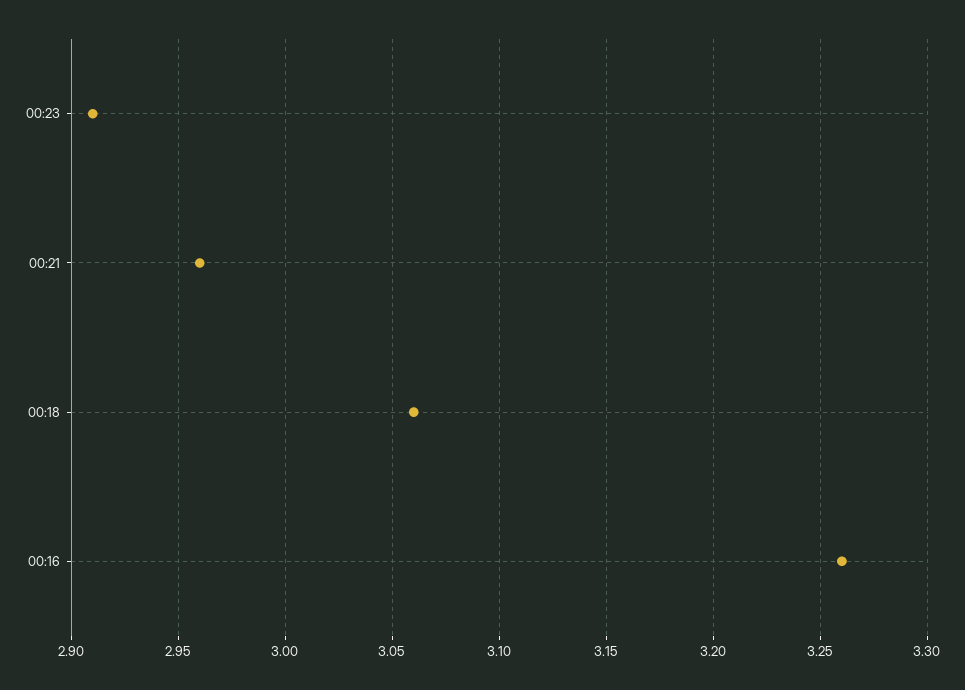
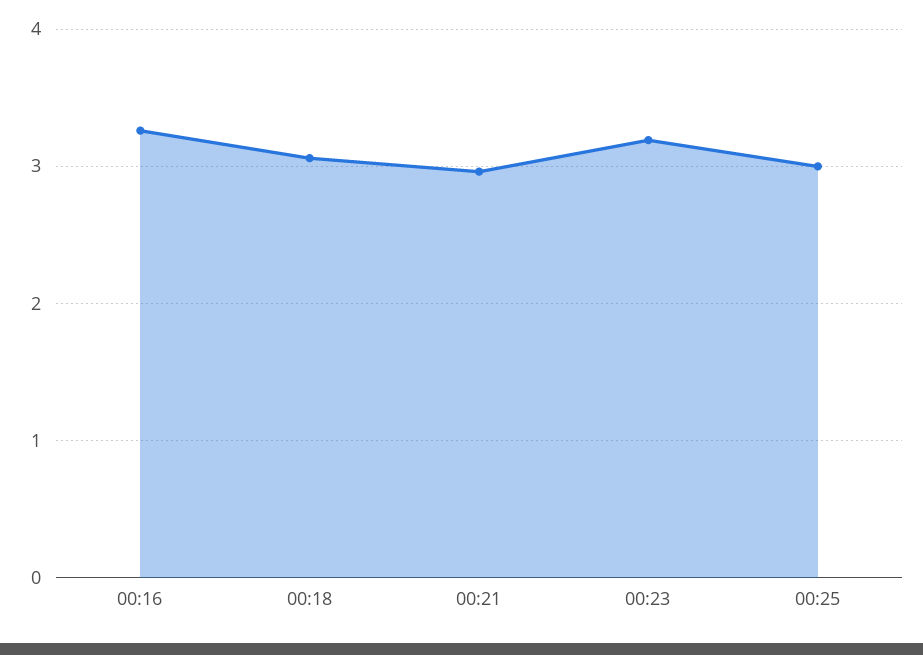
00:23: 2.91 -> 3.2
00:25: none -> 3

